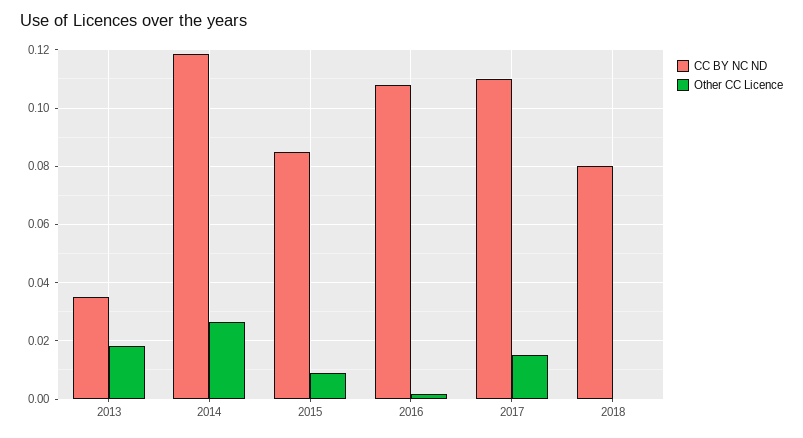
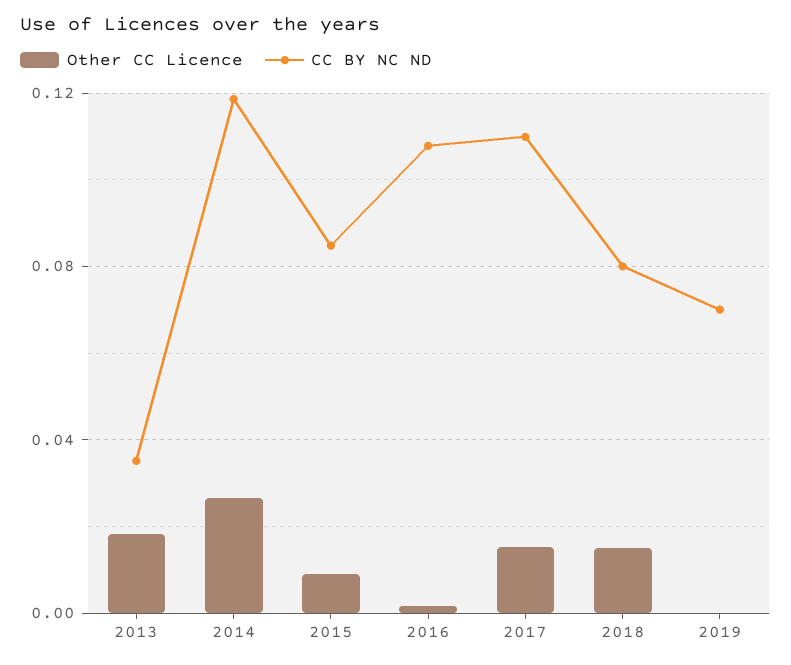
Other CC Licence, 2018: 0 -> 0.015
Other CC Licence, 2019: none -> 0
CC BY NC ND, 2019: none -> 0.07

